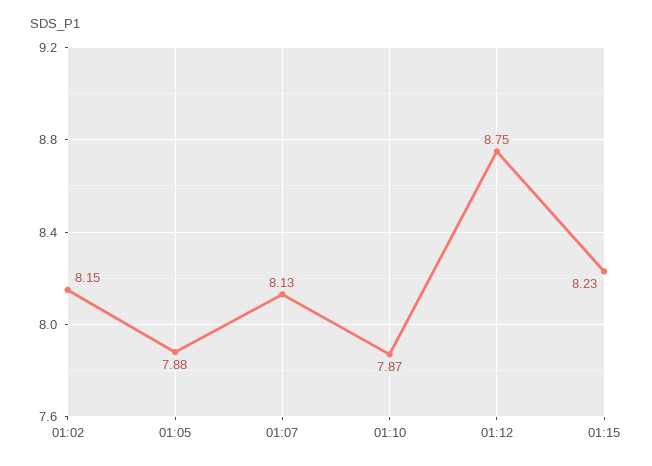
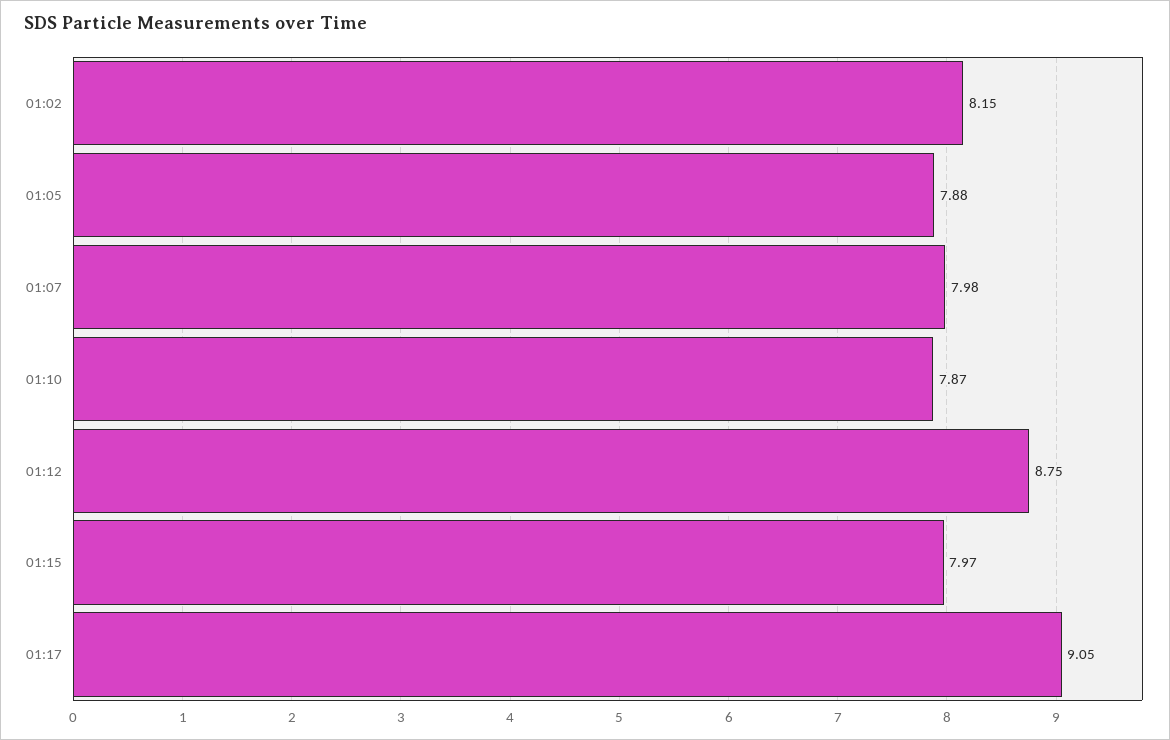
01:07: 8.13 -> 7.98
01:15: 8.23 -> 7.97
01:17: none -> 9.05

